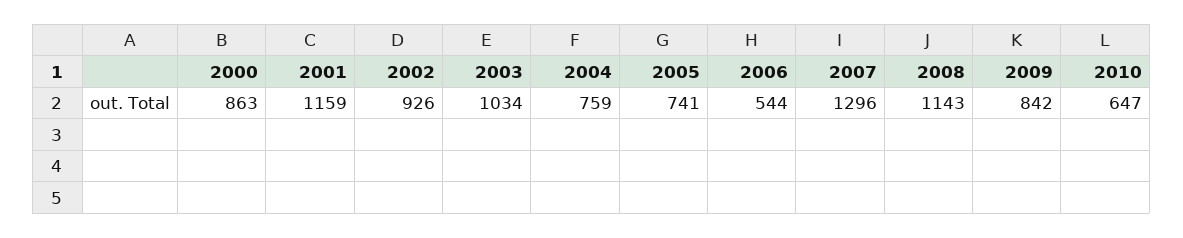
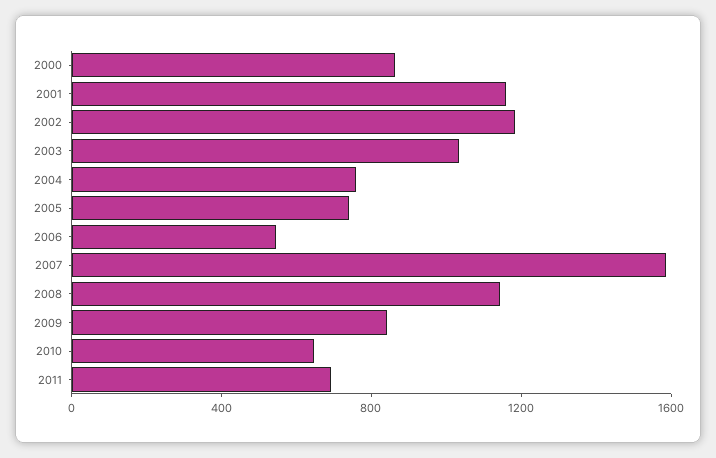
2002: 926 -> 1200
2007: 1296 -> 1600
2011: none -> 700

